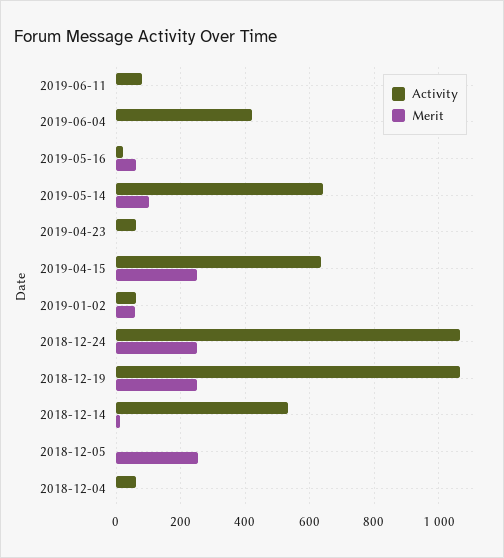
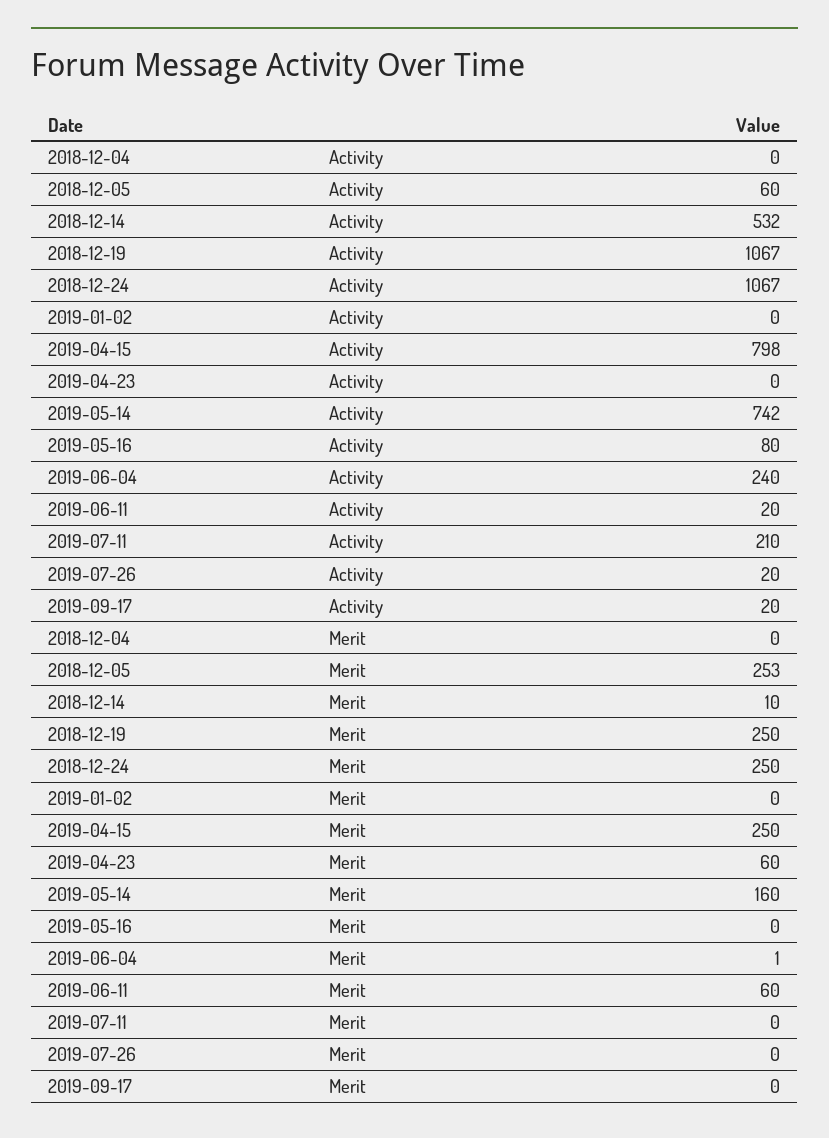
Activity, 2019-06-11: 80 -> 20
Merit, 2019-06-11: 0 -> 60
Activity, 2019-06-04: 420 -> 240
Activity, 2019-05-16: 20 -> 80
Merit, 2019-05-16: 60 -> 0
Activity, 2019-05-14: 640 -> 742
Merit, 2019-05-14: 100 -> 160
Activity, 2019-04-23: 60 -> 0
Merit, 2019-04-23: 0 -> 60
Activity, 2019-04-15: 640 -> 798
Activity, 2019-01-02: 60 -> 0
Merit, 2019-01-02: 60 -> 0
Activity, 2018-12-05: 0 -> 60
Activity, 2018-12-04: 60 -> 0
Activity, 2019-07-11: none -> 210
Activity, 2019-07-26: none -> 20
Activity, 2019-09-17: none -> 20
Merit, 2019-07-11: none -> 0
Merit, 2019-07-26: none -> 0
Merit, 2019-09-17: none -> 0

